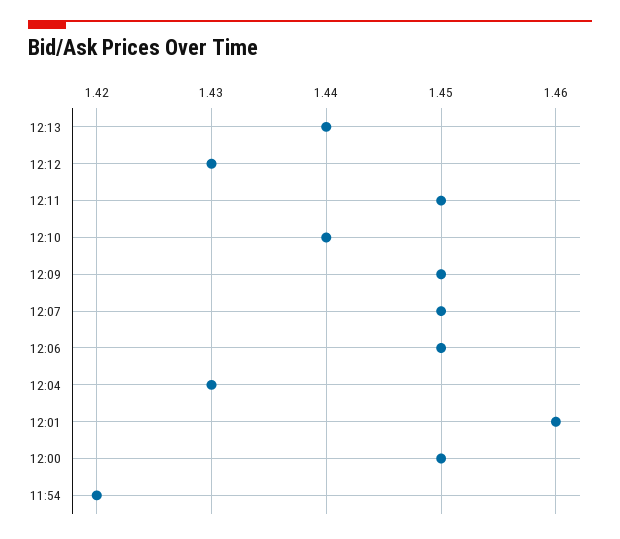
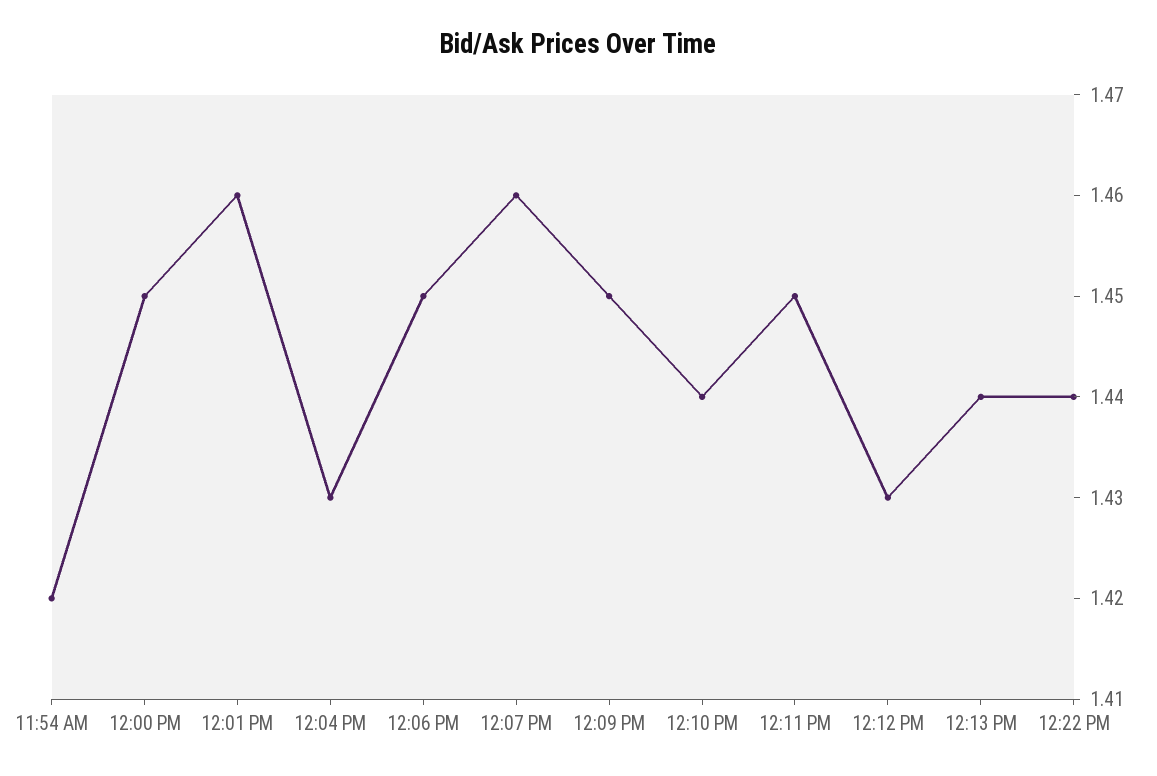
12:07: 1.45 -> 1.46
12:22 PM: none -> 1.44

